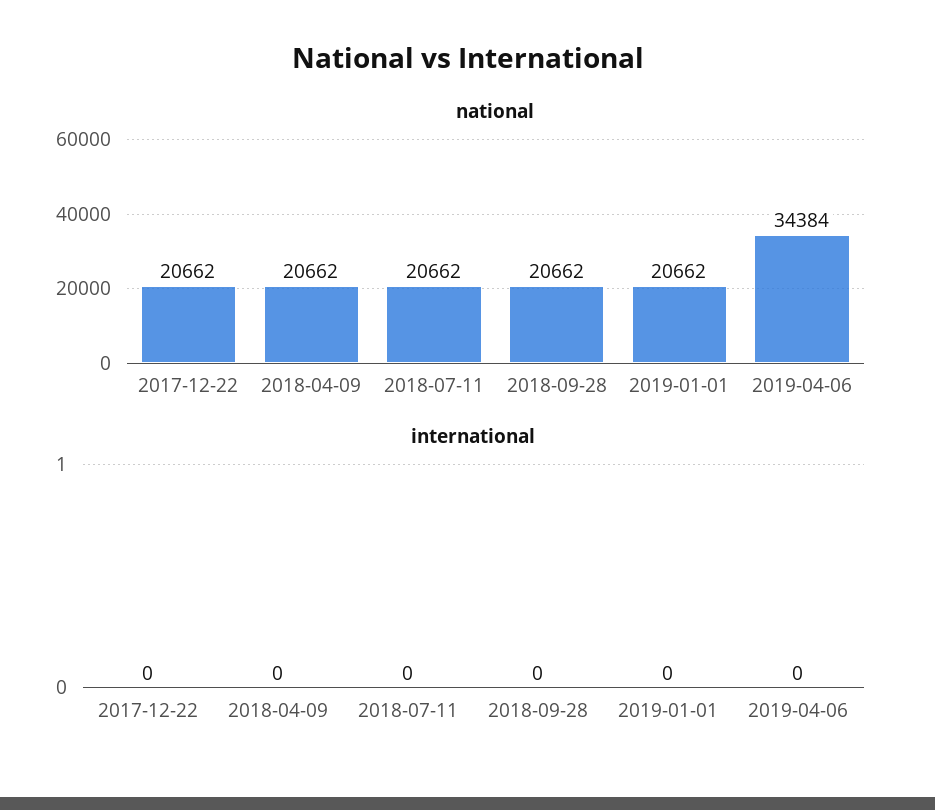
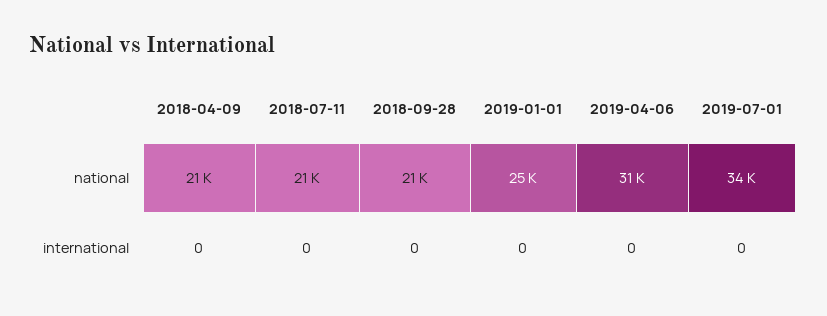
national, 2017-12-22: 20662 -> none
national, 2019-01-01: 20662 -> 25000
national, 2019-04-06: 34384 -> 31000
international, 2017-12-22: 0 -> none
national, 2019-07-01: none -> 34000
international, 2019-07-01: none -> 0

